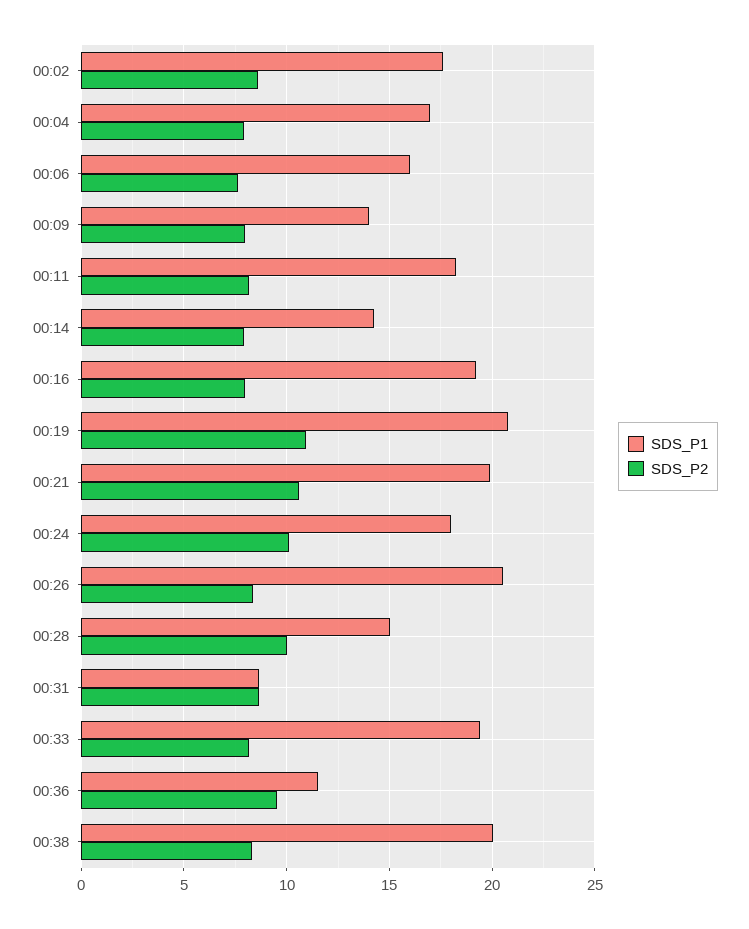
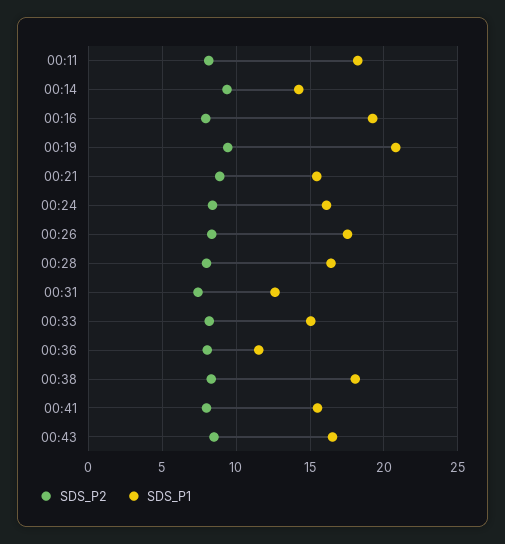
SDS_P1, 00:02: 17.5 -> none
SDS_P2, 00:02: 8.5 -> none
SDS_P1, 00:04: 17 -> none
SDS_P2, 00:04: 8 -> none
SDS_P1, 00:06: 16 -> none
SDS_P2, 00:06: 7.5 -> none
SDS_P1, 00:09: 14 -> none
SDS_P2, 00:09: 8 -> none
SDS_P2, 00:14: 8 -> 9.5
SDS_P2, 00:19: 11 -> 9.5
SDS_P1, 00:21: 20 -> 15.5
SDS_P2, 00:21: 10.5 -> 9
SDS_P1, 00:24: 18 -> 16
SDS_P2, 00:24: 10 -> 8.5
SDS_P1, 00:26: 20.5 -> 17.5
SDS_P1, 00:28: 15 -> 16.5
SDS_P2, 00:28: 10 -> 8
SDS_P1, 00:31: 8.5 -> 12.5
SDS_P2, 00:31: 8.5 -> 7.5
SDS_P1, 00:33: 19.5 -> 15
SDS_P2, 00:36: 9.5 -> 8
SDS_P1, 00:38: 20 -> 18
SDS_P2, 00:41: none -> 8
SDS_P1, 00:41: none -> 15.5
SDS_P2, 00:43: none -> 8.5
SDS_P1, 00:43: none -> 16.5

